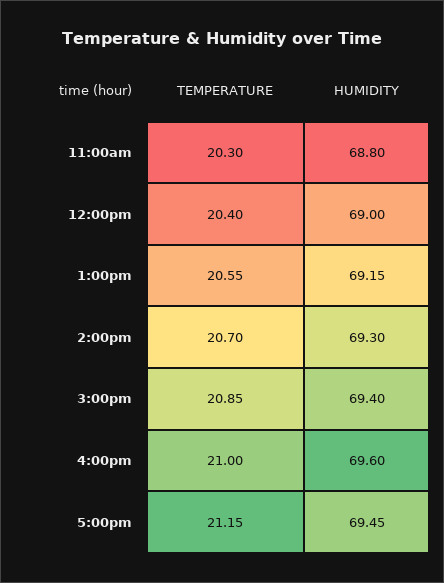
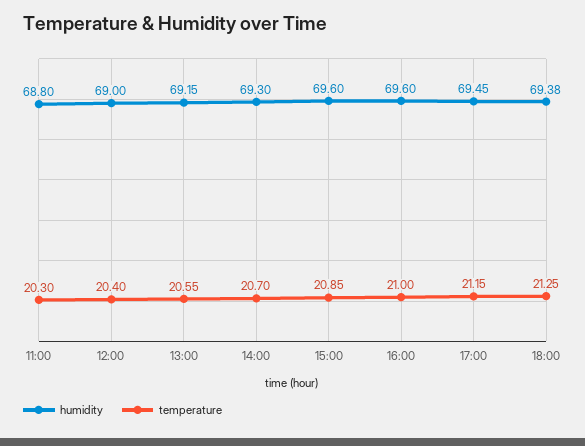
HUMIDITY, 3:00pm: 69.4 -> 69.6
HUMIDITY, 18:00: none -> 69.38
TEMPERATURE, 18:00: none -> 21.25

